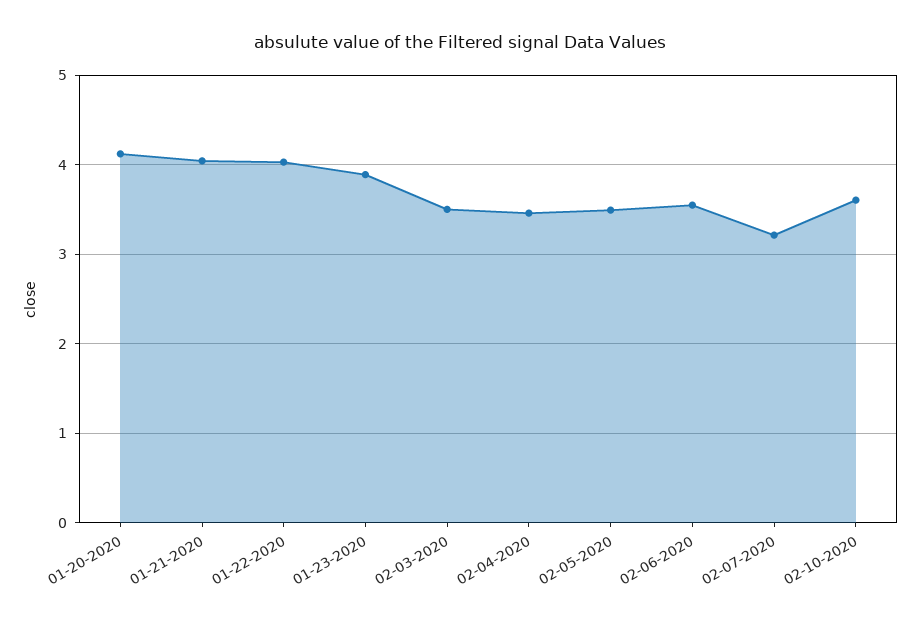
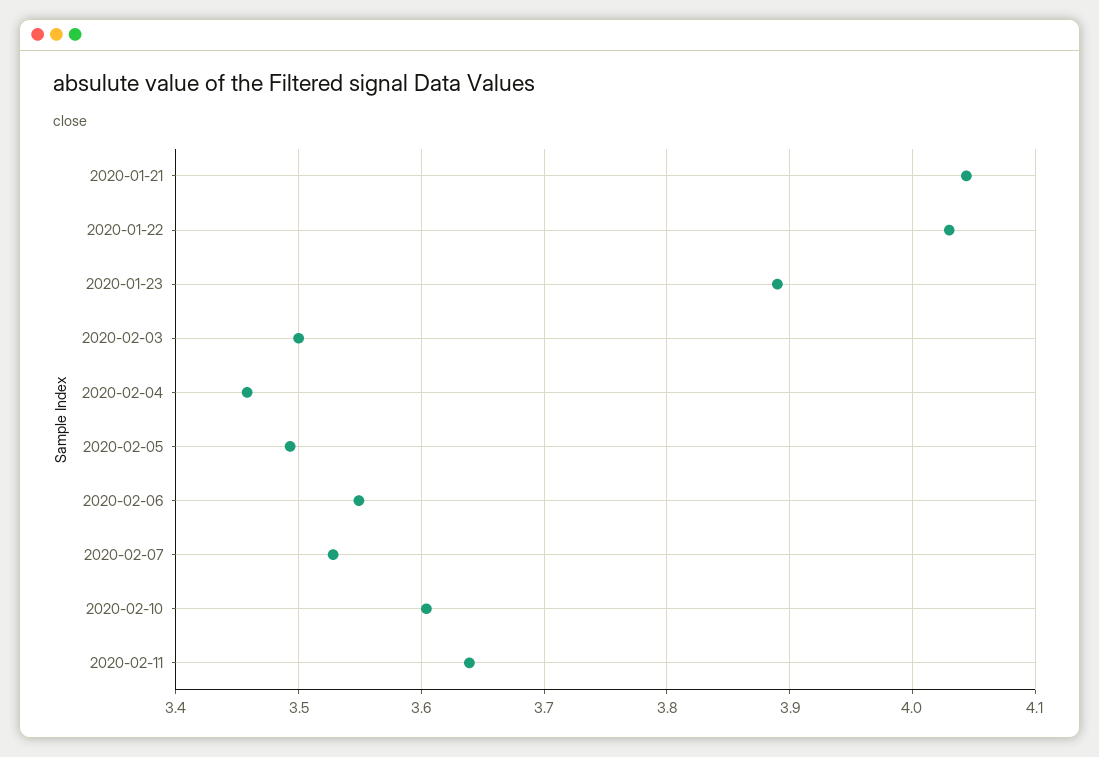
01-20-2020: 4.1 -> none
02-07-2020: 3.2 -> 3.53
2020-02-11: none -> 3.64

